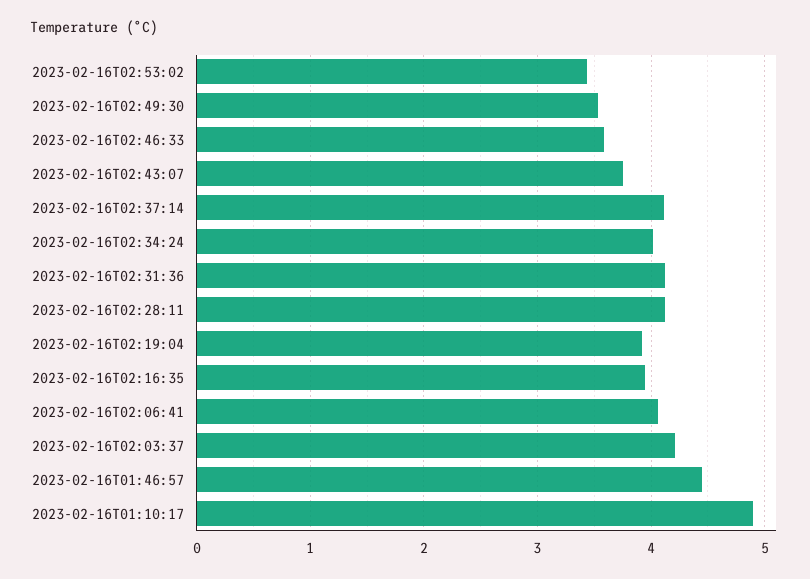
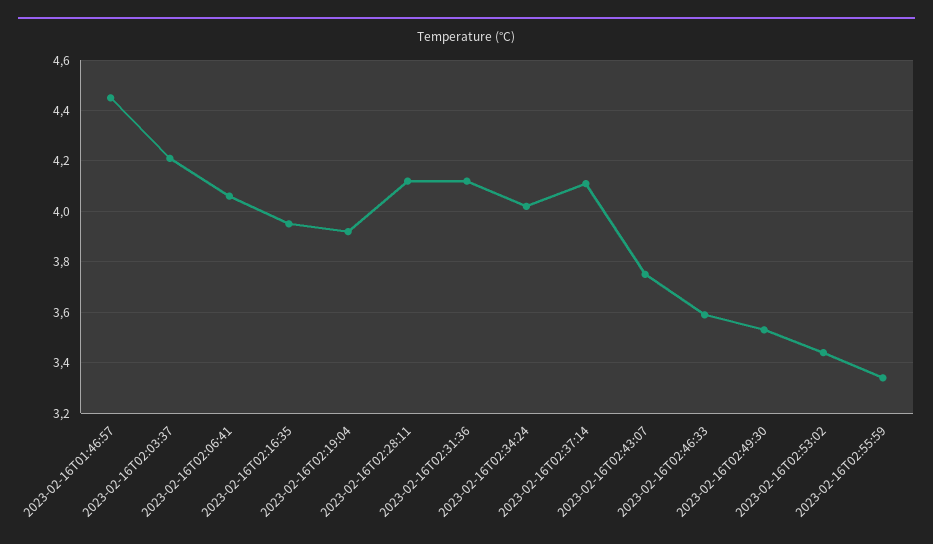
2023-02-16T01:10:17: 4.9 -> none
2023-02-16T02:55:59: none -> 3.35

